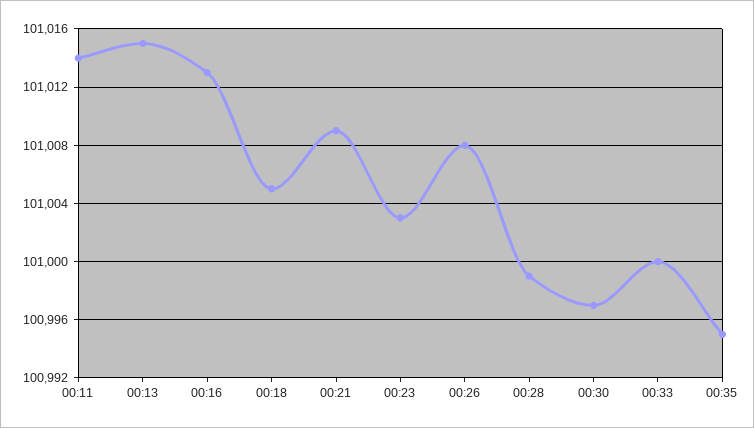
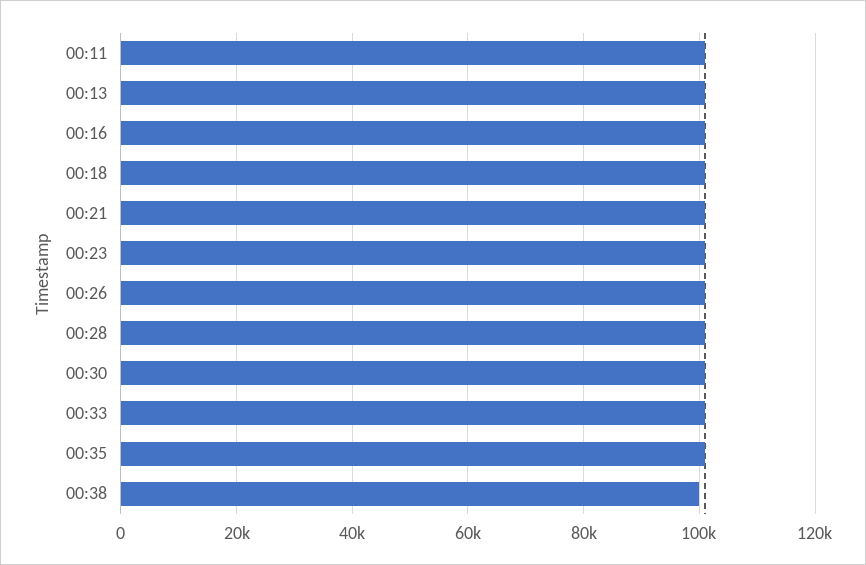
00:38: none -> 100000

